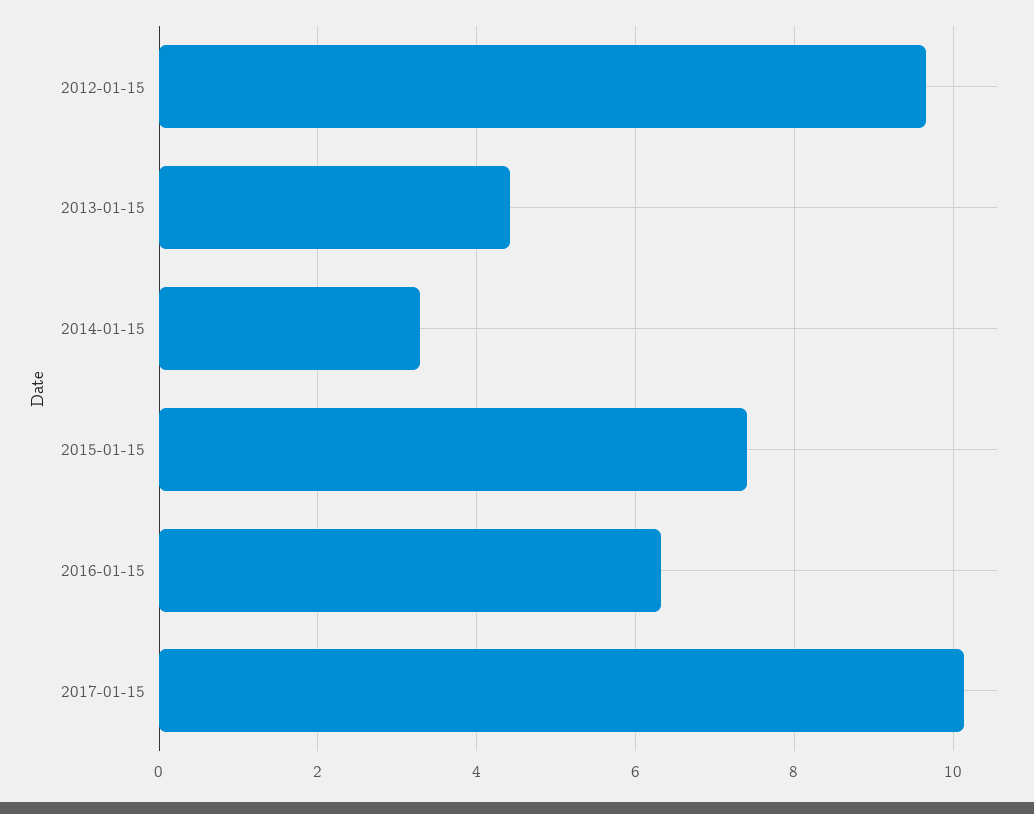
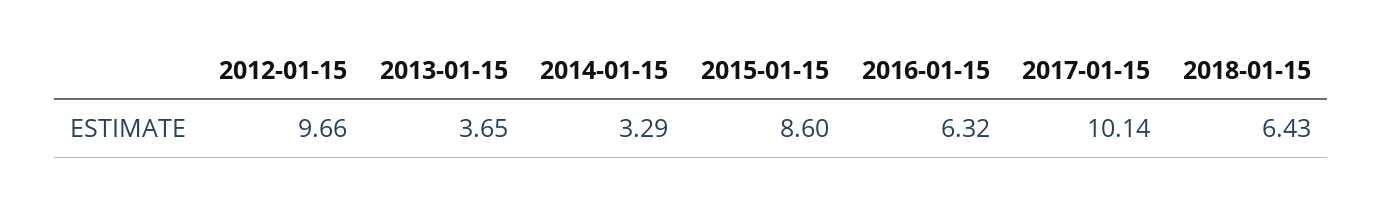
2013-01-15: 4.4 -> 3.65
2015-01-15: 7.4 -> 8.6
2018-01-15: none -> 6.43

